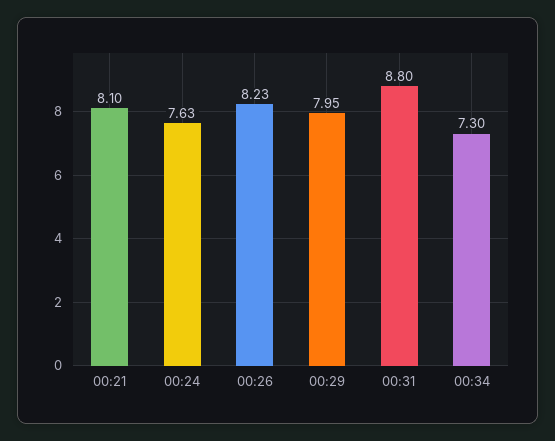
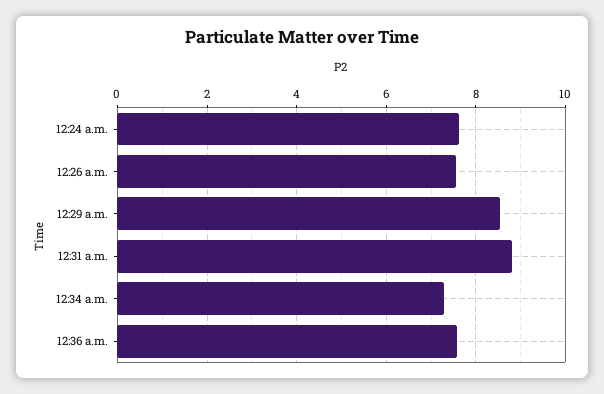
00:21: 8.1 -> none
00:26: 8.23 -> 7.6
00:29: 7.95 -> 8.6
12:36 a.m.: none -> 7.6

